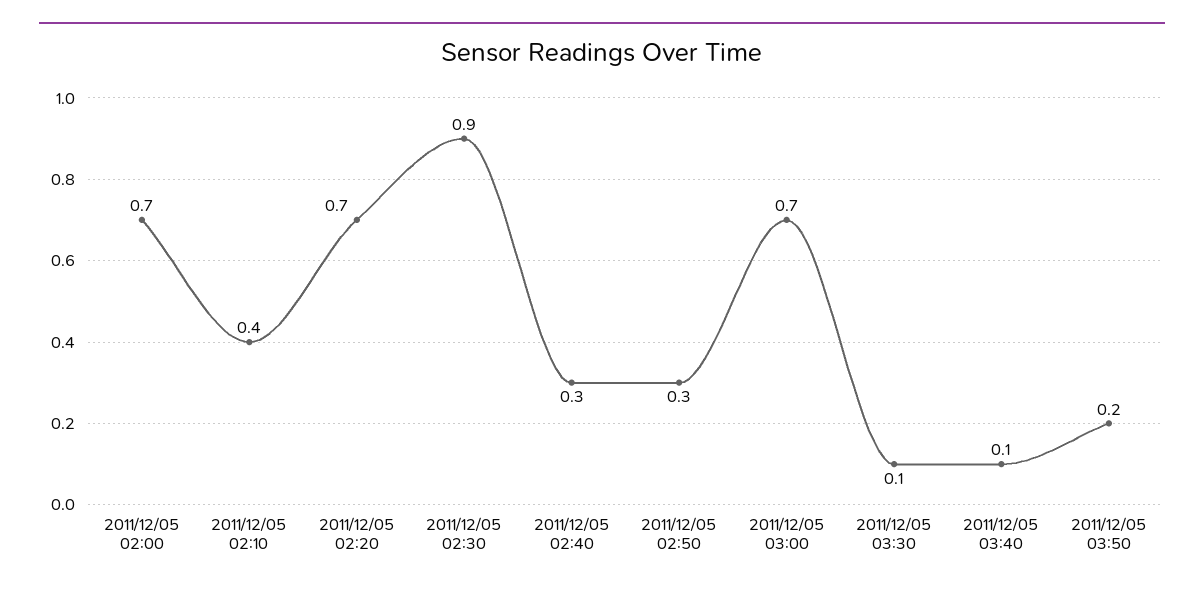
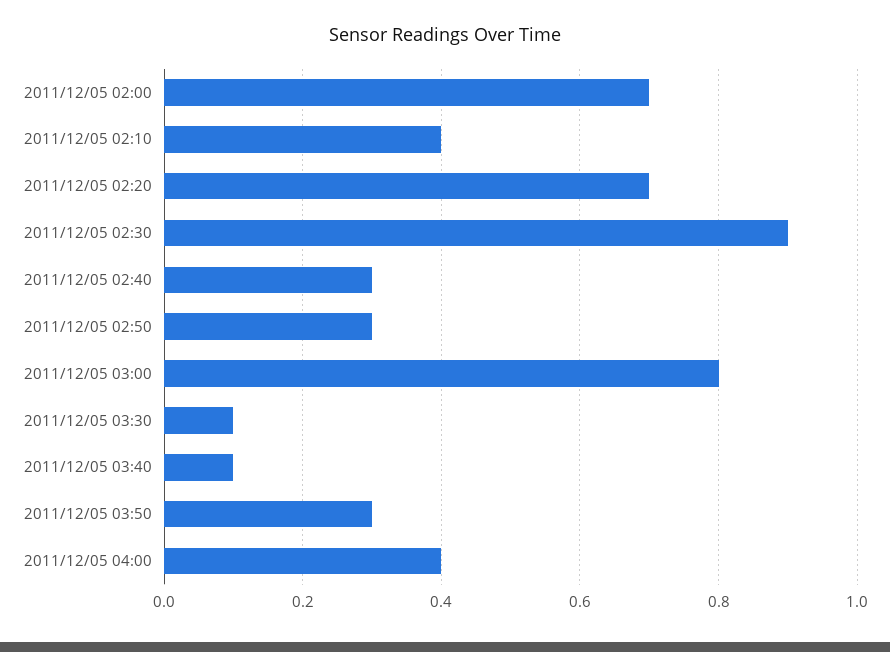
2011/12/05 03:00: 0.7 -> 0.8
2011/12/05 03:50: 0.2 -> 0.3
2011/12/05 04:00: none -> 0.4

